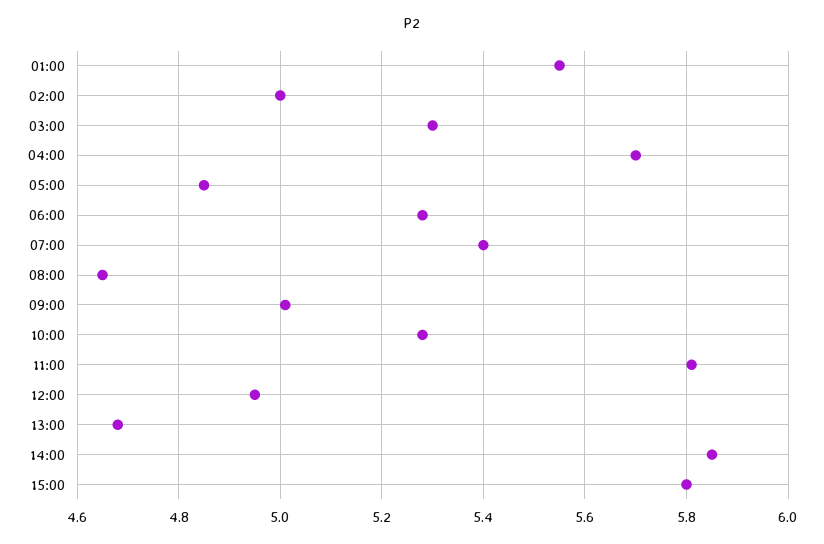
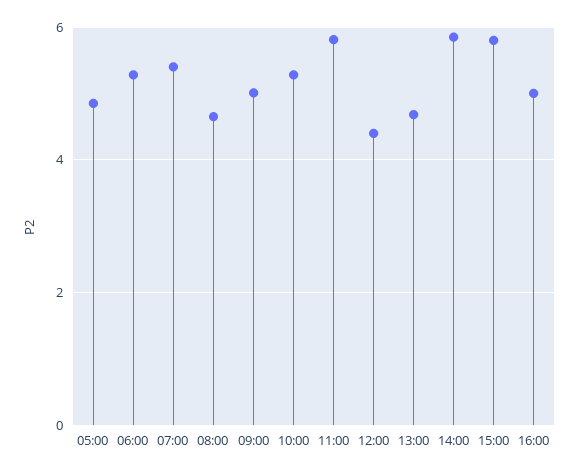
01:00: 5.55 -> none
02:00: 5 -> none
03:00: 5.3 -> none
04:00: 5.7 -> none
12:00: 4.95 -> 4.4
16:00: none -> 5

